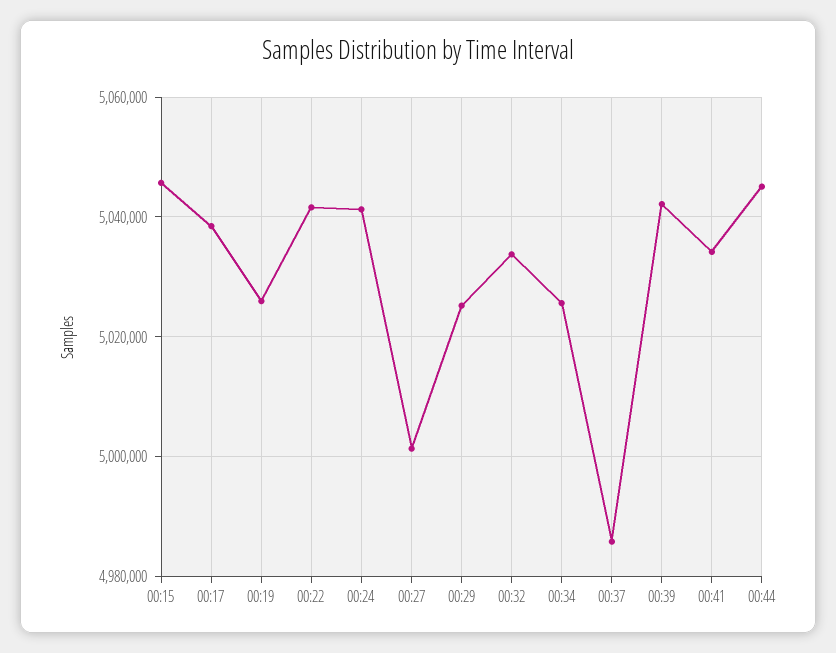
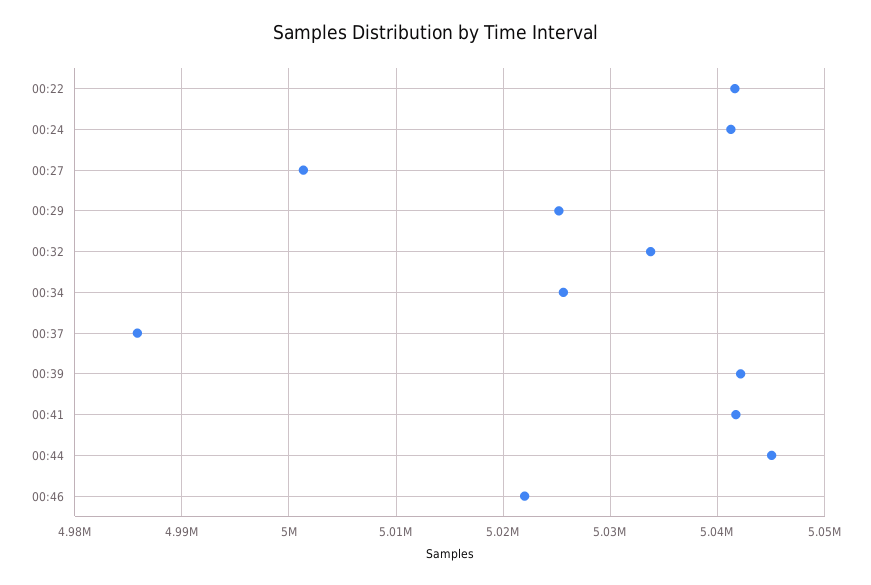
00:15: 5046000 -> none
00:17: 5038000 -> none
00:19: 5026000 -> none
00:41: 5034000 -> 5042000
00:46: none -> 5022000

